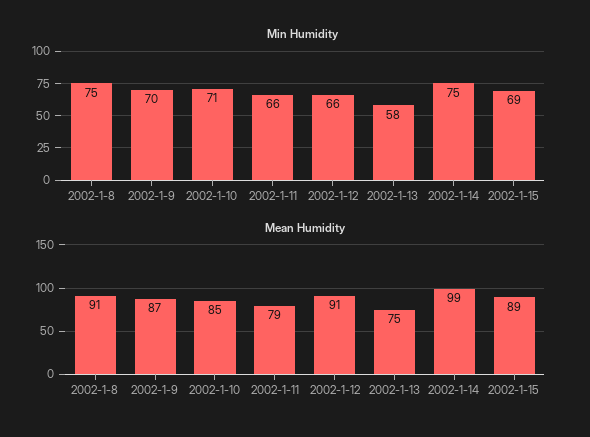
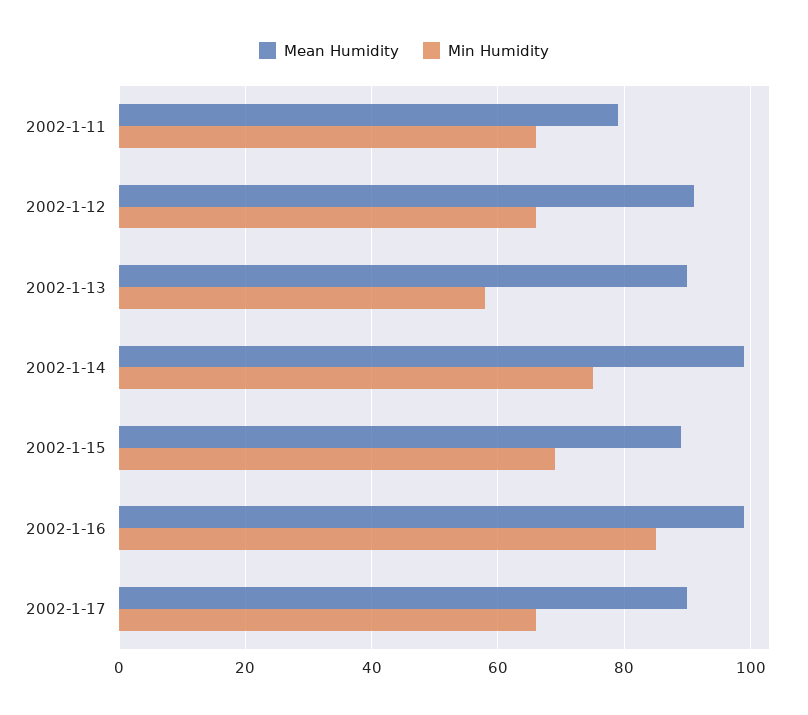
Min Humidity, 2002-1-8: 75 -> none
Min Humidity, 2002-1-9: 70 -> none
Min Humidity, 2002-1-10: 71 -> none
Mean Humidity, 2002-1-8: 91 -> none
Mean Humidity, 2002-1-9: 87 -> none
Mean Humidity, 2002-1-10: 85 -> none
Mean Humidity, 2002-1-13: 75 -> 90
Mean Humidity, 2002-1-16: none -> 100
Min Humidity, 2002-1-16: none -> 85
Mean Humidity, 2002-1-17: none -> 90
Min Humidity, 2002-1-17: none -> 65

